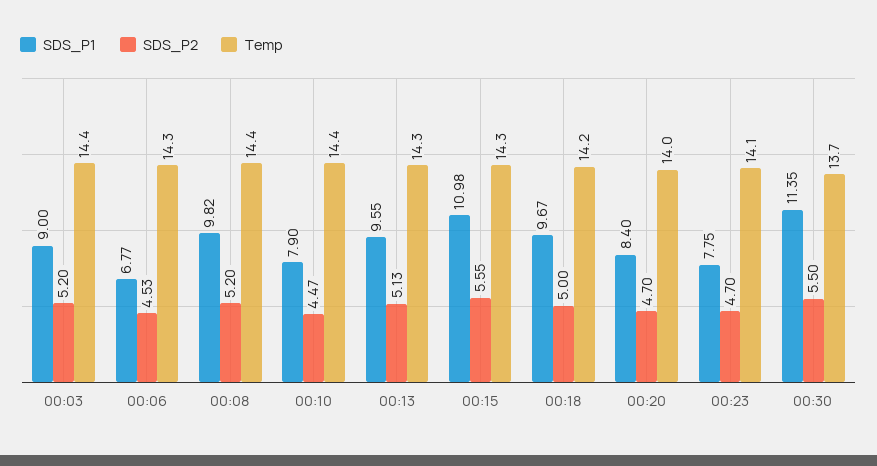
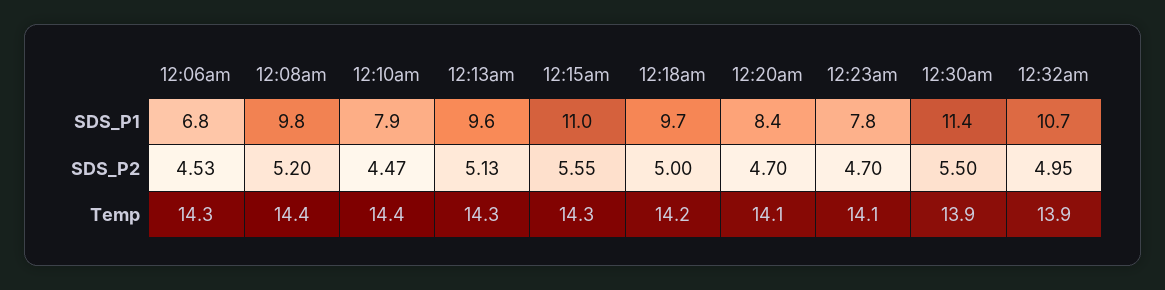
SDS_P1, 00:03: 9 -> none
SDS_P2, 00:03: 5.2 -> none
Temp, 00:03: 14.4 -> none
Temp, 00:20: 14 -> 14.1
Temp, 00:30: 13.7 -> 13.9
SDS_P1, 12:32am: none -> 10.7
SDS_P2, 12:32am: none -> 4.95
Temp, 12:32am: none -> 13.9

